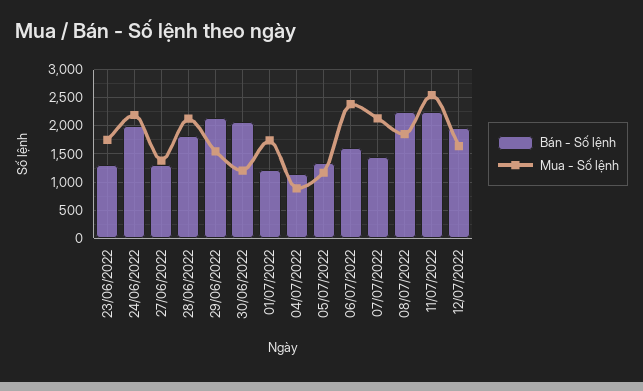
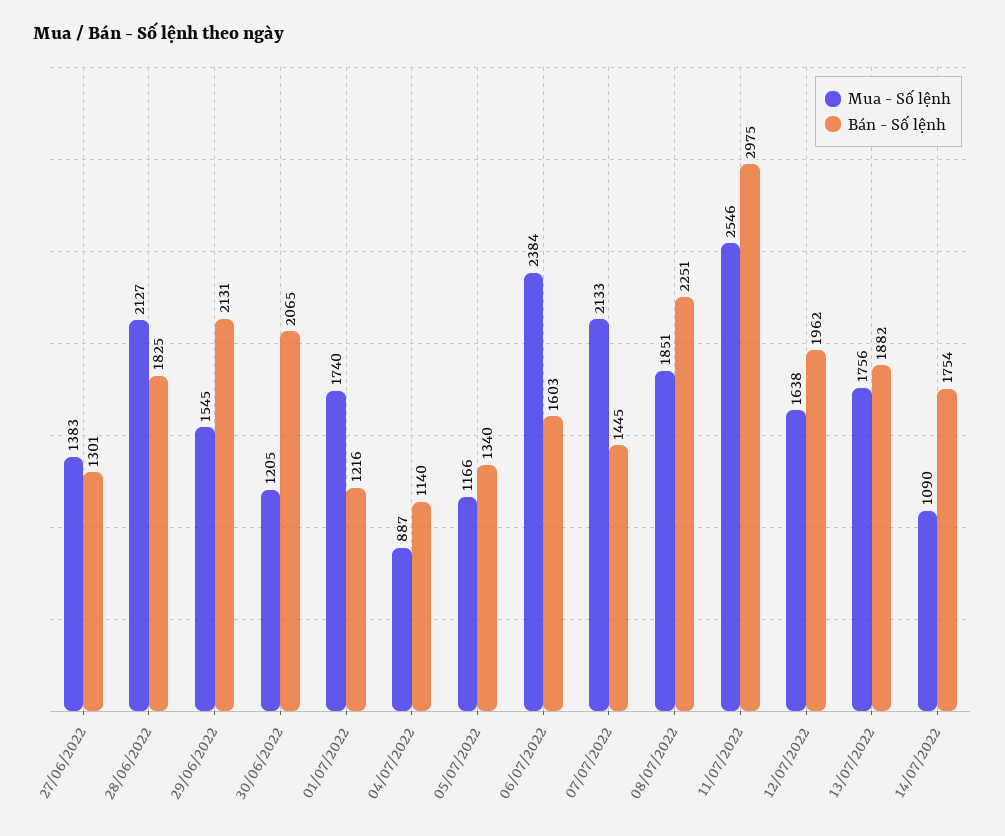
Bán - Số lệnh, 23/06/2022: 1250 -> none
Mua - Số lệnh, 23/06/2022: 1750 -> none
Bán - Số lệnh, 24/06/2022: 2000 -> none
Mua - Số lệnh, 24/06/2022: 2250 -> none
Bán - Số lệnh, 11/07/2022: 2250 -> 2975
Mua - Số lệnh, 13/07/2022: none -> 1756
Bán - Số lệnh, 13/07/2022: none -> 1882
Mua - Số lệnh, 14/07/2022: none -> 1090
Bán - Số lệnh, 14/07/2022: none -> 1754

